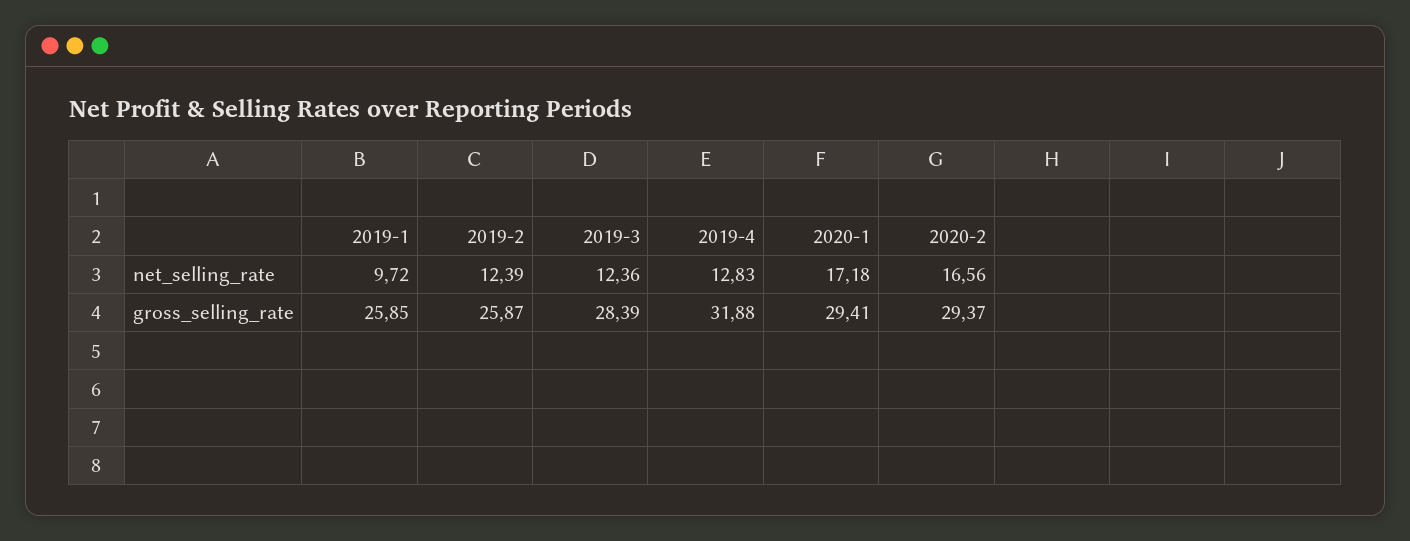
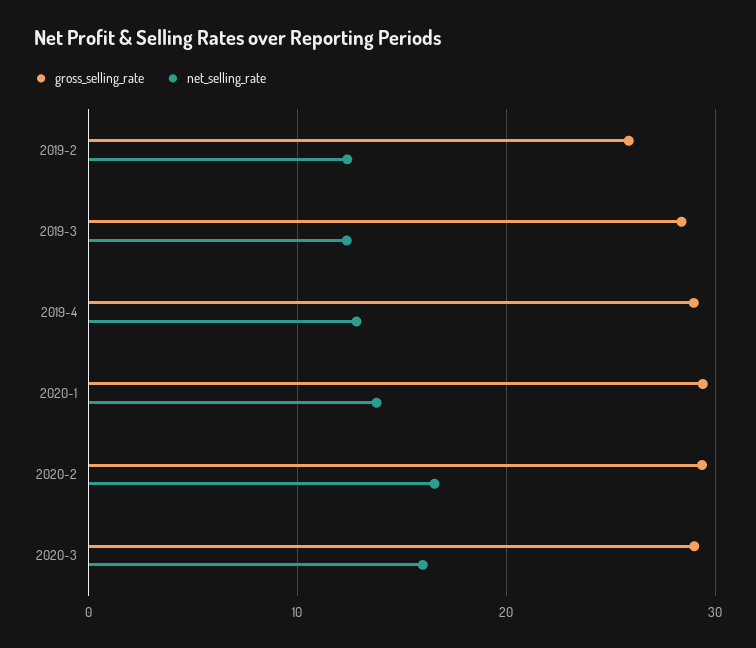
net_selling_rate, 2019-1: 9.72 -> none
net_selling_rate, 2020-1: 17.18 -> 14
gross_selling_rate, 2019-1: 25.85 -> none
gross_selling_rate, 2019-4: 31.88 -> 29
gross_selling_rate, 2020-3: none -> 29
net_selling_rate, 2020-3: none -> 16

